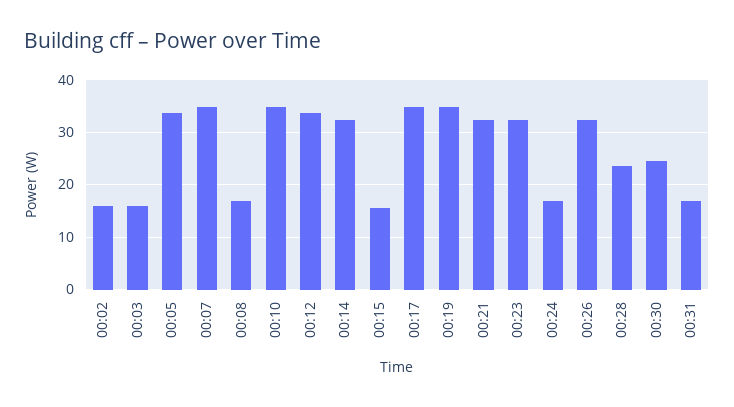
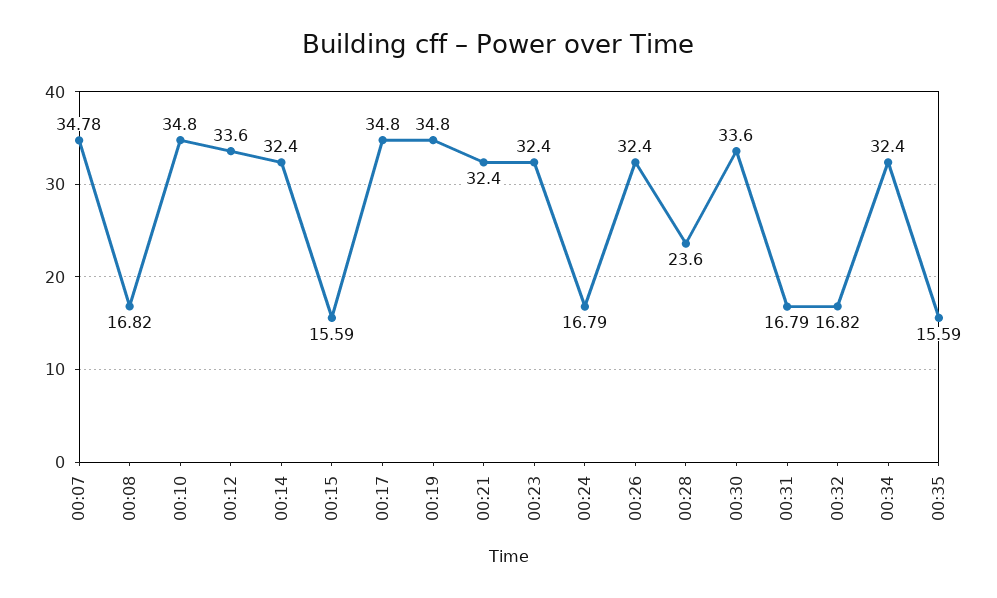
00:02: 16 -> none
00:03: 16 -> none
00:05: 34 -> none
00:30: 24 -> 33.6
00:32: none -> 16.82
00:34: none -> 32.4
00:35: none -> 15.59

